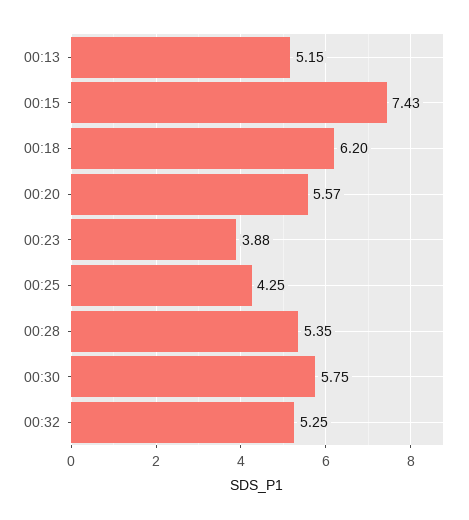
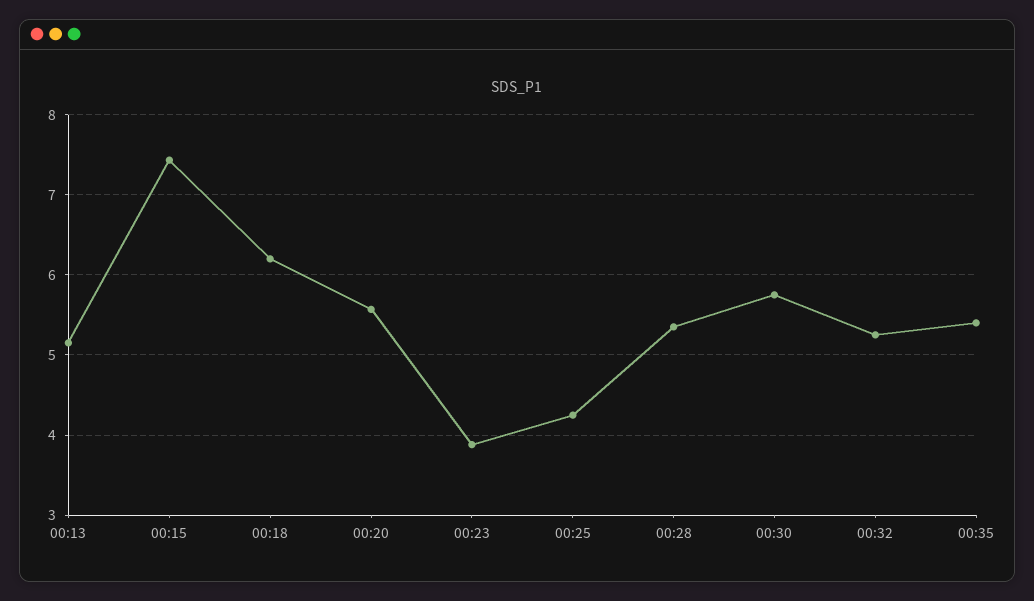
00:35: none -> 5.4

